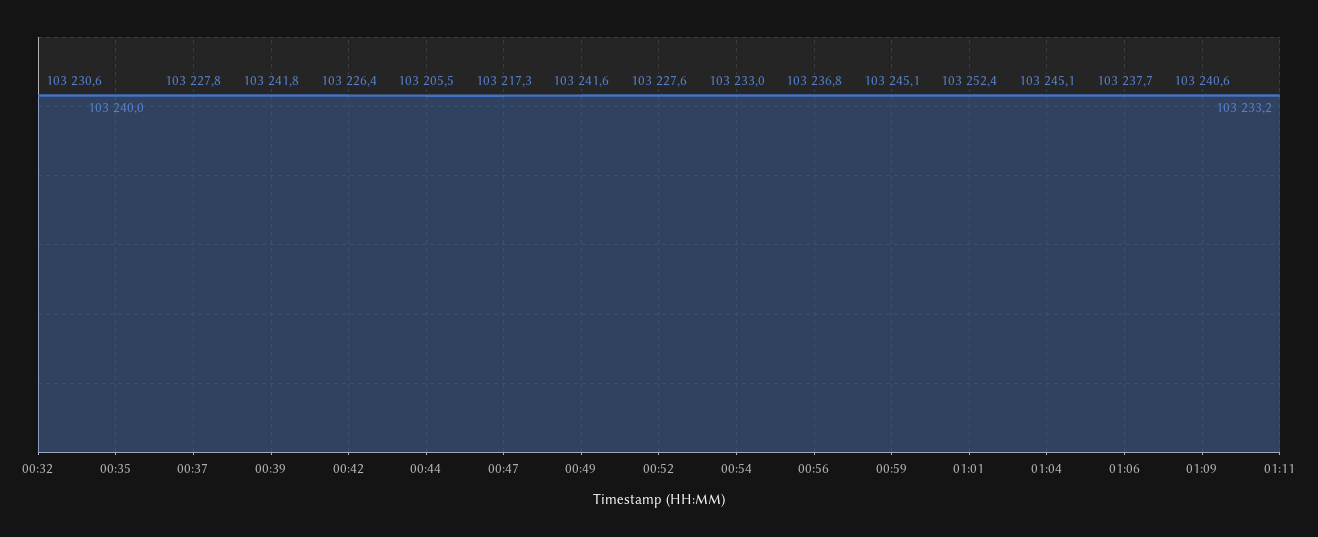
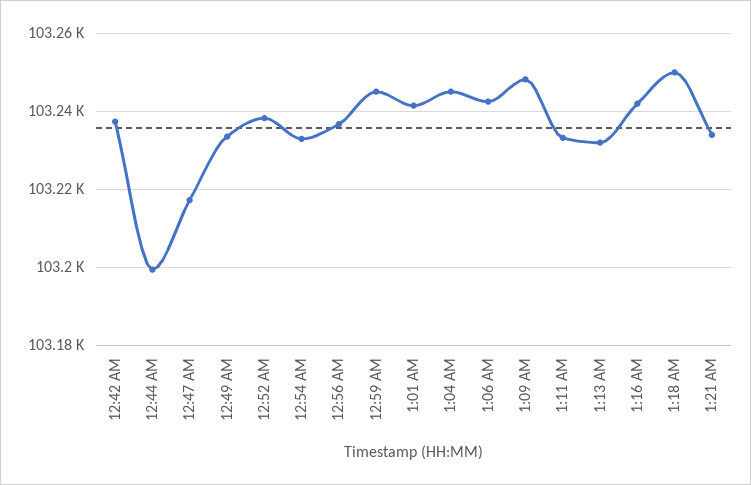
00:32: 103230.6 -> none
00:35: 103240 -> none
00:37: 103227.8 -> none
00:39: 103241.8 -> none
00:42: 103226.4 -> 103238
00:44: 103205.5 -> 103200
00:49: 103241.6 -> 103234
00:52: 103227.6 -> 103238
01:01: 103252.4 -> 103242
01:06: 103237.7 -> 103242
01:09: 103240.6 -> 103248
1:13 AM: none -> 103232
1:16 AM: none -> 103242
1:18 AM: none -> 103250
1:21 AM: none -> 103234

